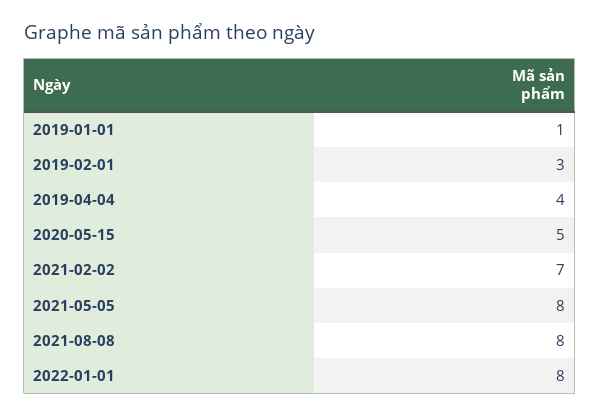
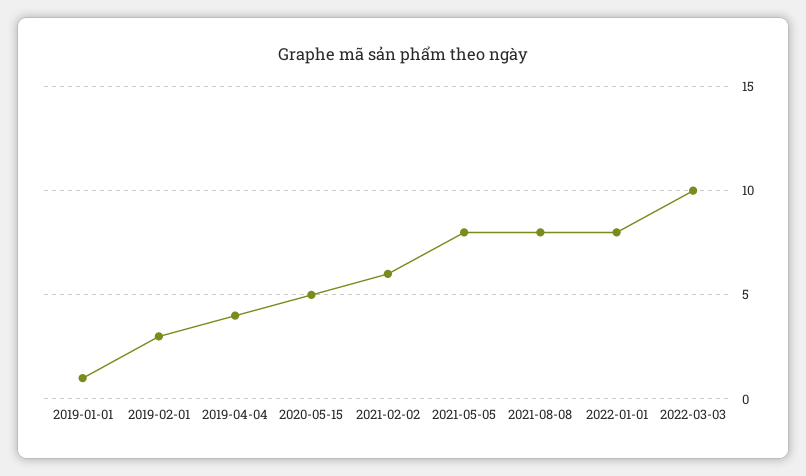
2021-02-02: 7 -> 6
2022-03-03: none -> 10

